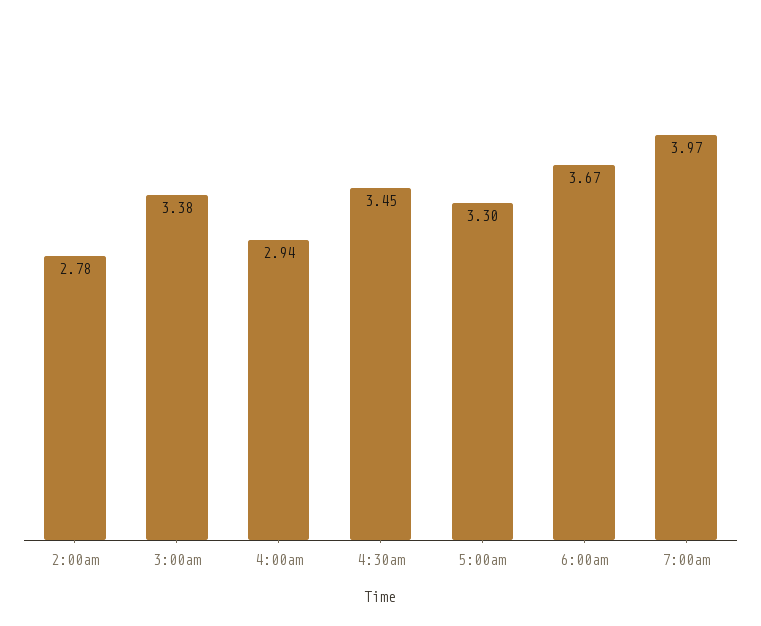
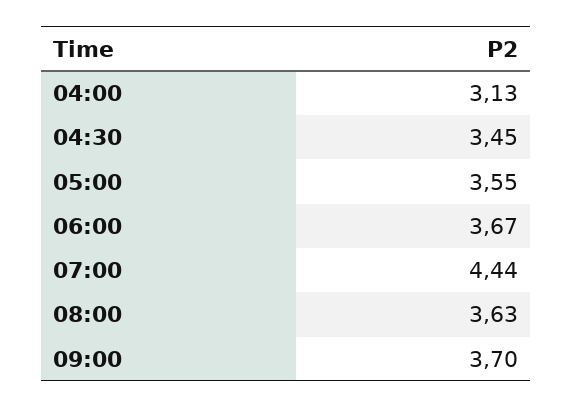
2:00am: 2.78 -> none
3:00am: 3.38 -> none
4:00am: 2.94 -> 3.13
5:00am: 3.3 -> 3.55
7:00am: 3.97 -> 4.44
08:00: none -> 3.63
09:00: none -> 3.7

